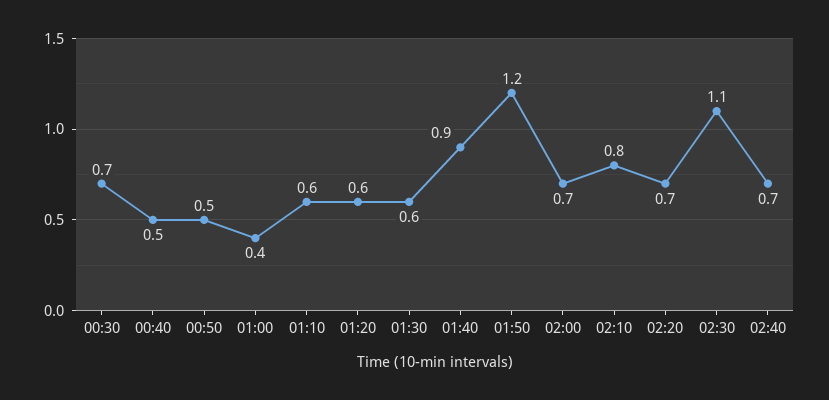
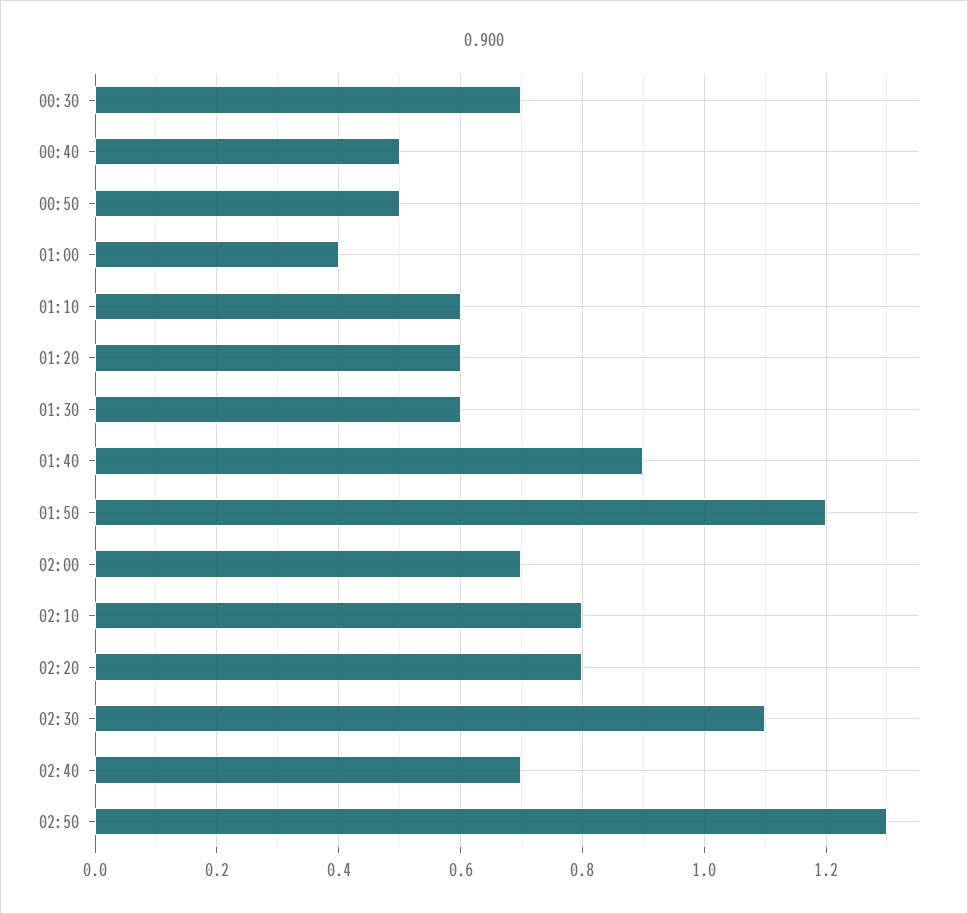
02:20: 0.7 -> 0.8
02:50: none -> 1.3

